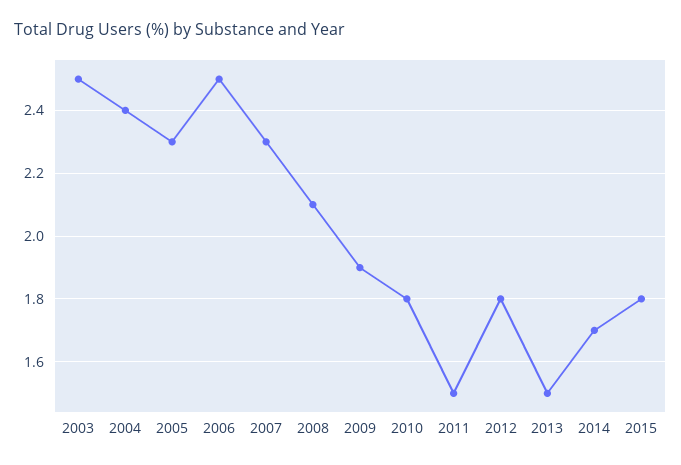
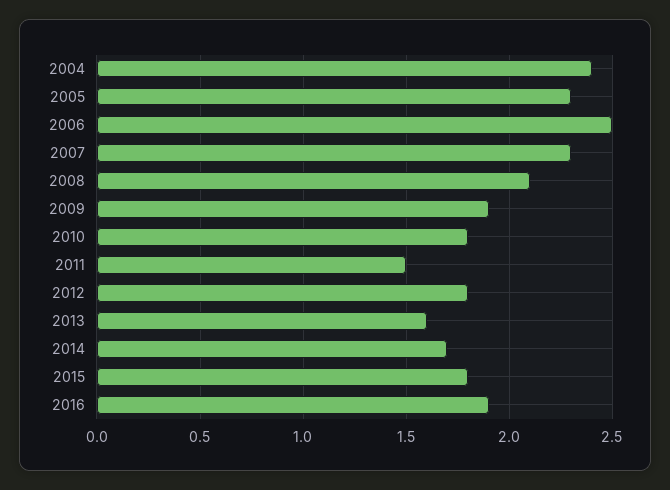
2003: 2.5 -> none
2013: 1.5 -> 1.6
2016: none -> 1.9

